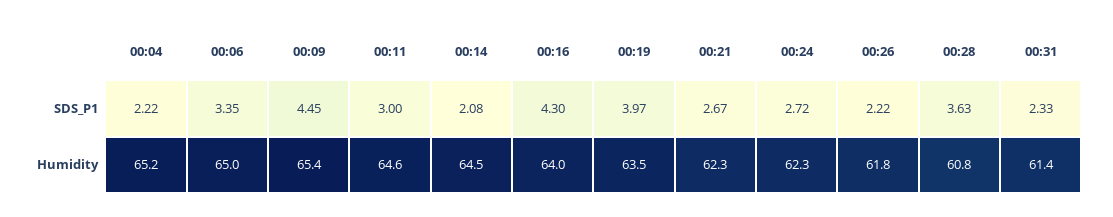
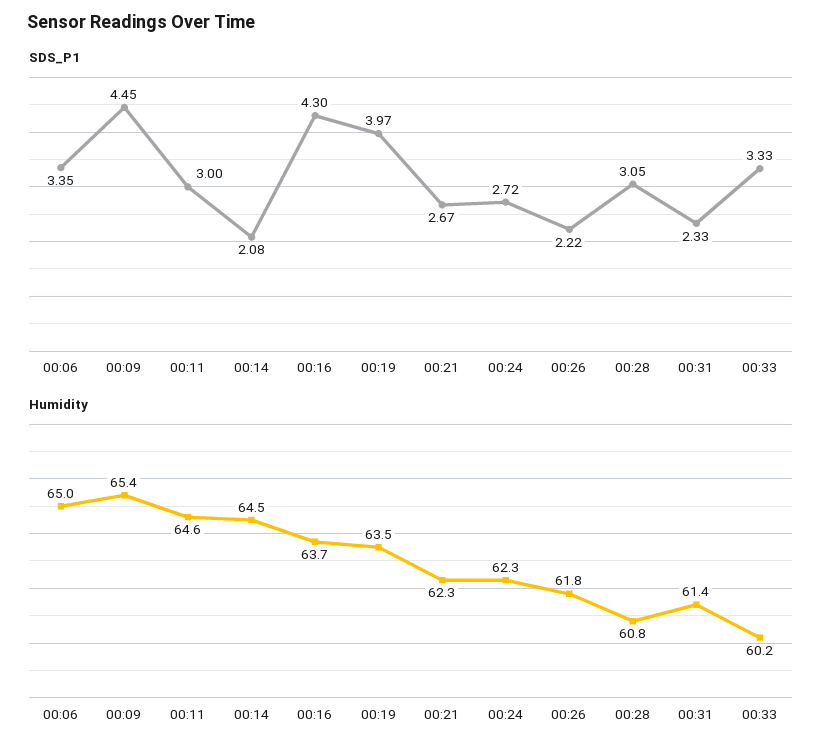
SDS_P1, 00:04: 2.22 -> none
SDS_P1, 00:28: 3.63 -> 3.05
Humidity, 00:04: 65.2 -> none
Humidity, 00:16: 64 -> 63.7
SDS_P1, 00:33: none -> 3.33
Humidity, 00:33: none -> 60.2

